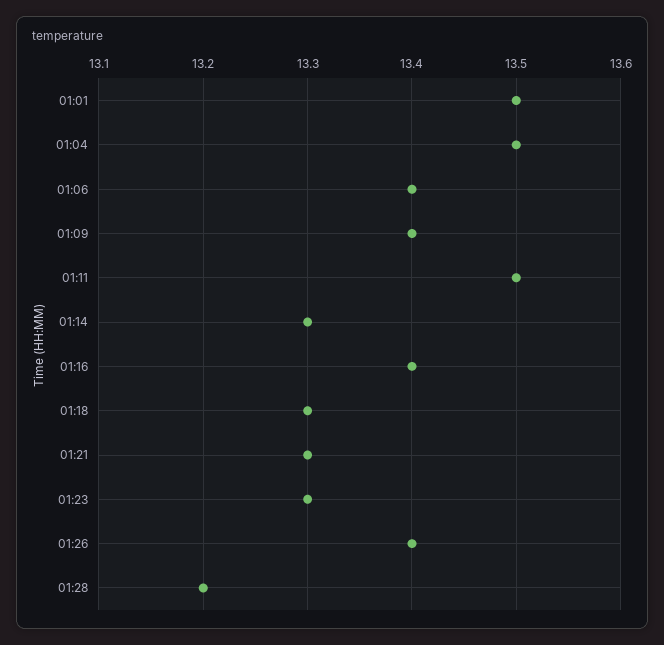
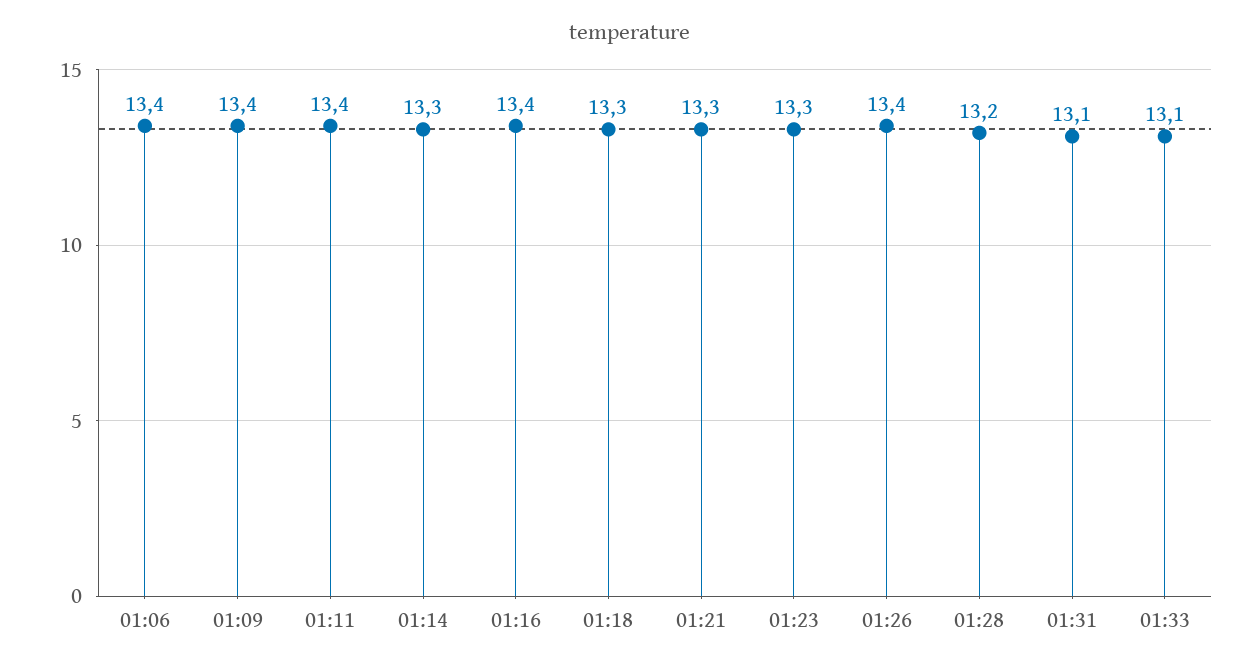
01:01: 13.5 -> none
01:04: 13.5 -> none
01:11: 13.5 -> 13.4
01:31: none -> 13.1
01:33: none -> 13.1

